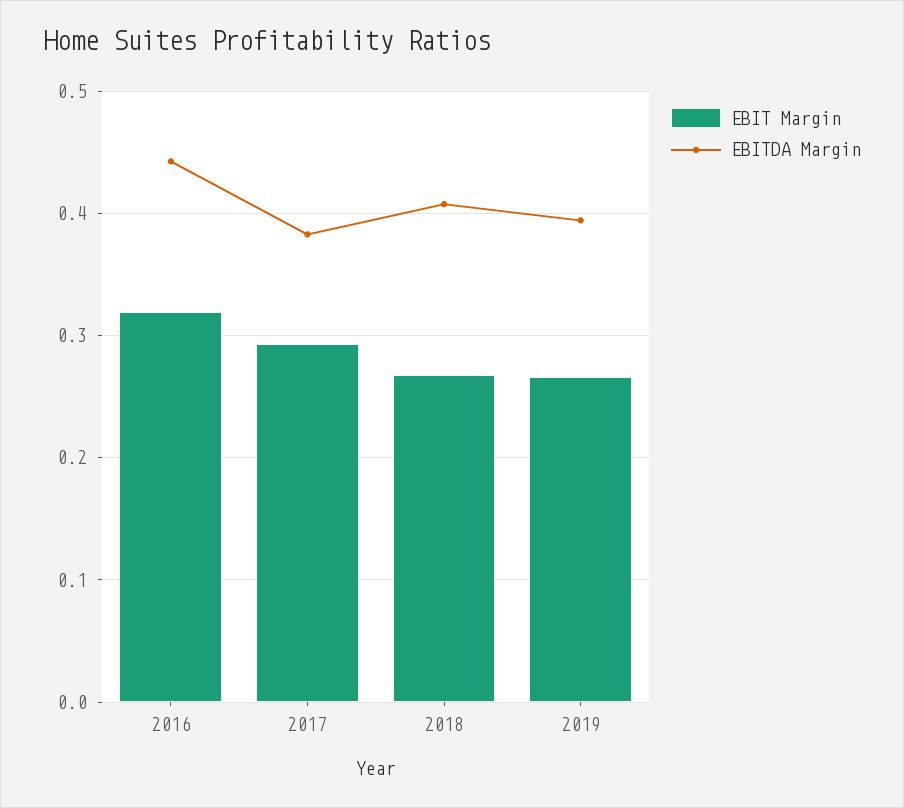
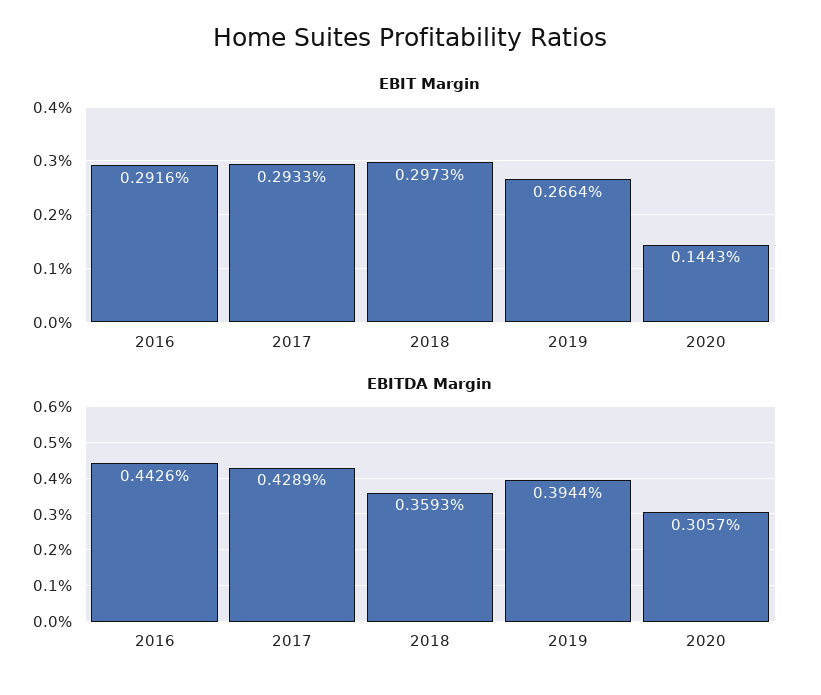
EBIT Margin, 2016: 0.32 -> 0.2916
EBITDA Margin, 2017: 0.38 -> 0.4289
EBIT Margin, 2018: 0.27 -> 0.2973
EBITDA Margin, 2018: 0.41 -> 0.3593
EBIT Margin, 2020: none -> 0.1443
EBITDA Margin, 2020: none -> 0.3057

